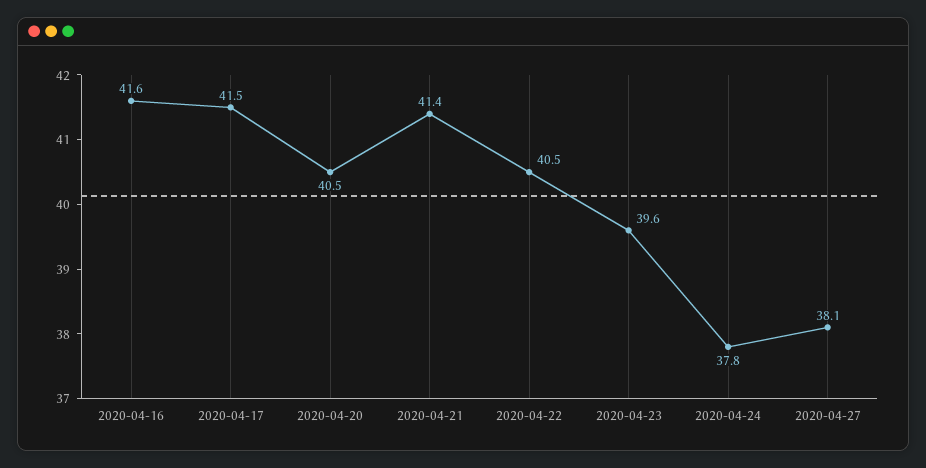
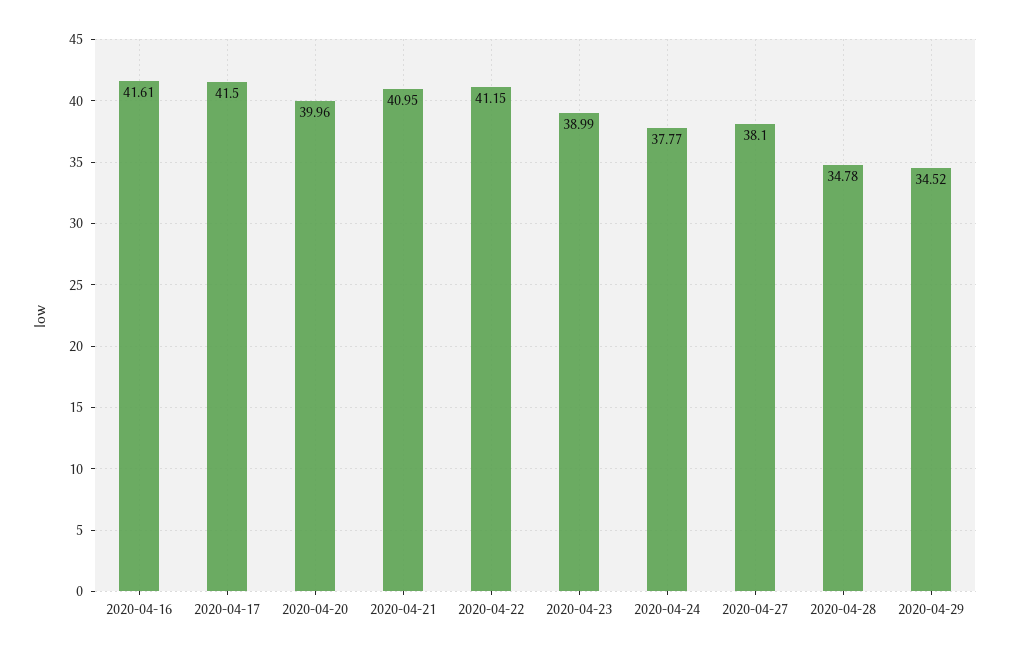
2020-04-20: 40.5 -> 39.96
2020-04-21: 41.4 -> 40.95
2020-04-22: 40.5 -> 41.15
2020-04-23: 39.6 -> 38.99
2020-04-28: none -> 34.78
2020-04-29: none -> 34.52

